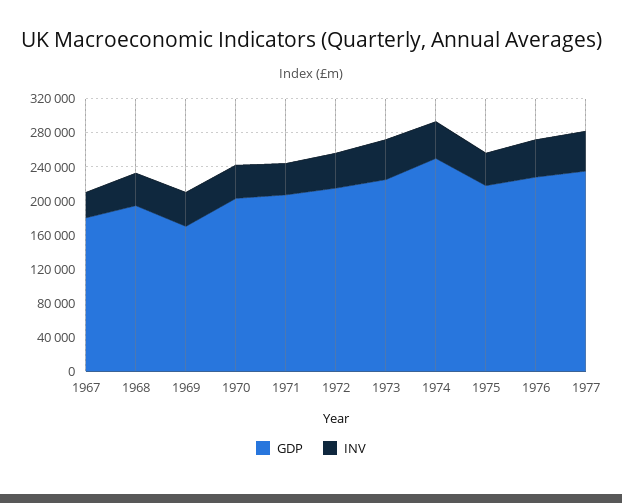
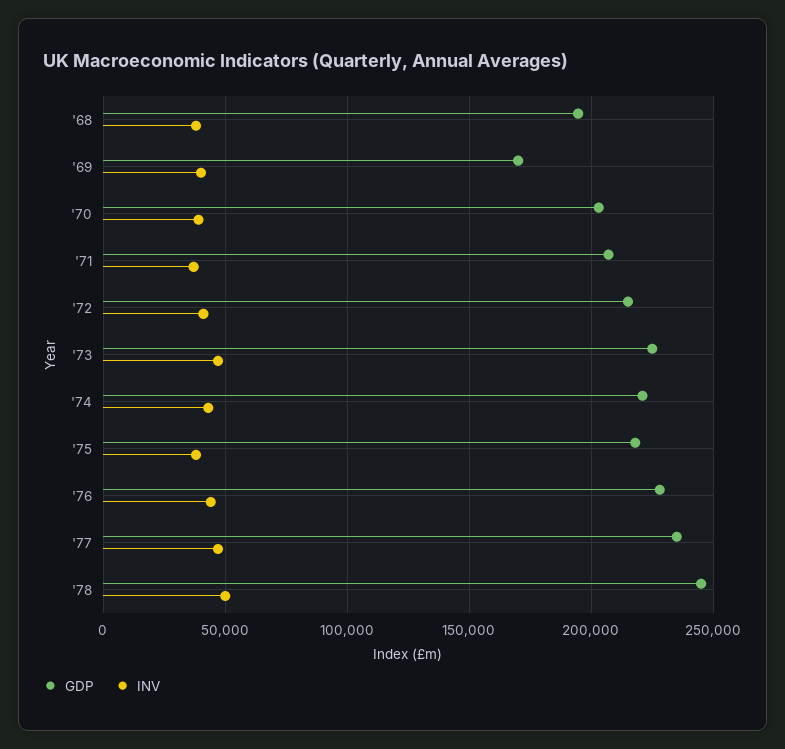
GDP, 1967: 180000 -> none
INV, 1967: 30000 -> none
GDP, 1974: 250000 -> 220000
GDP, '78: none -> 245000
INV, '78: none -> 50000

